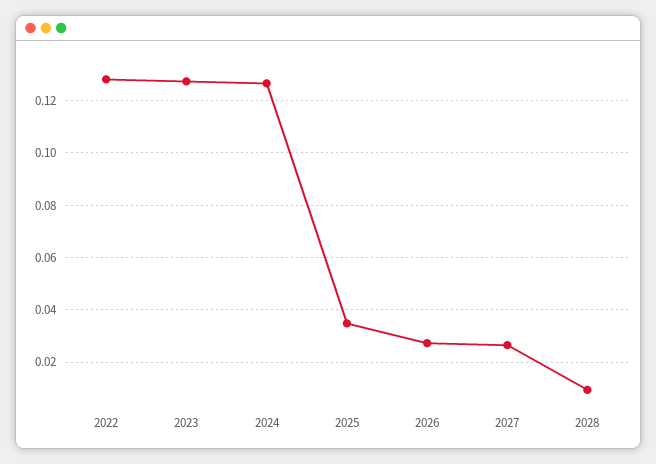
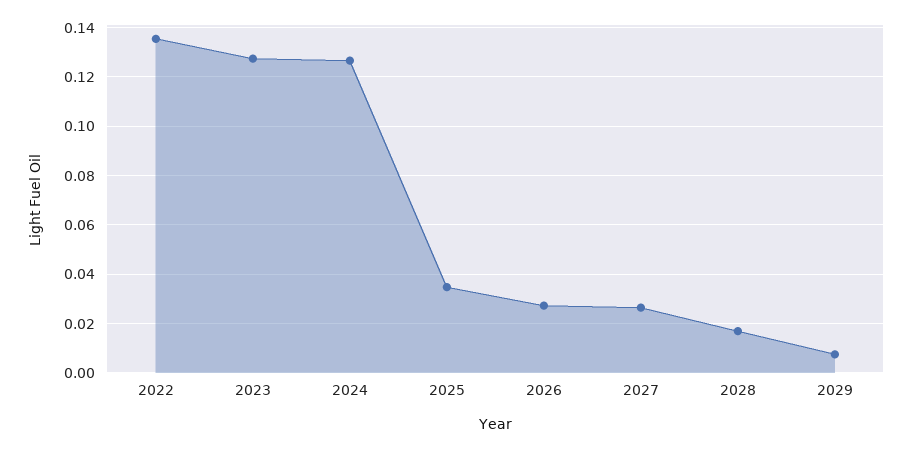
2022: 0.1275 -> 0.135
2028: 0.01 -> 0.0175
2029: none -> 0.0075

